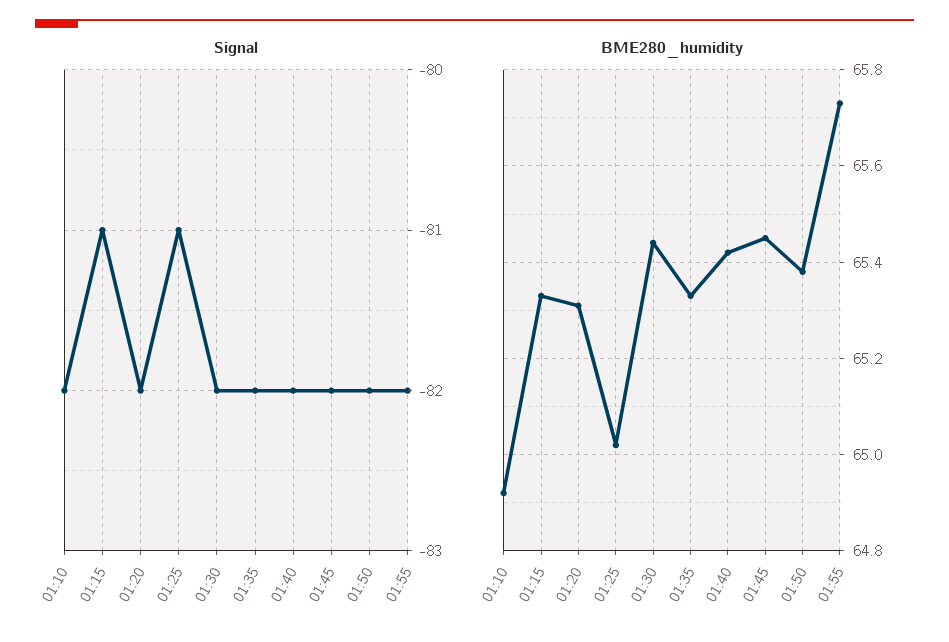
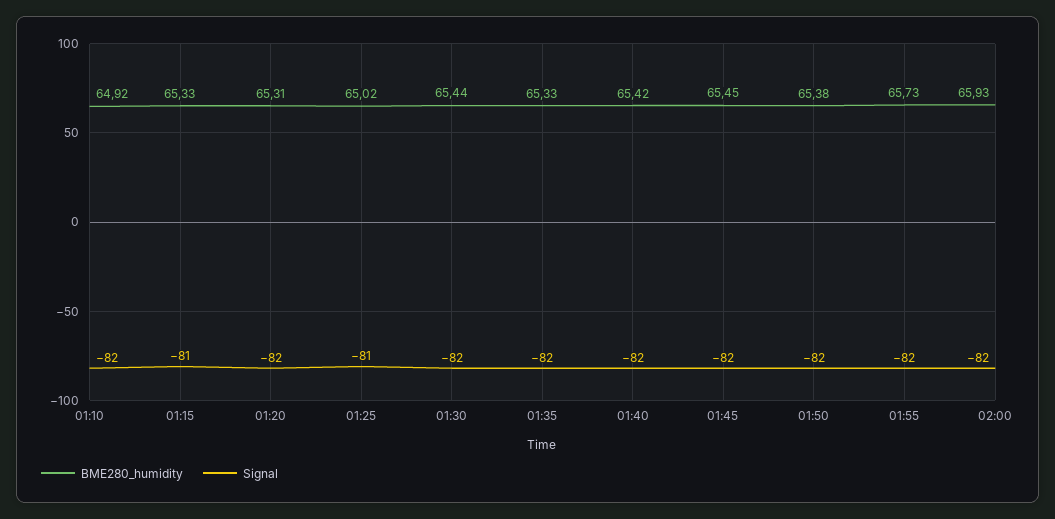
BME280_humidity, 02:00: none -> 65.93
Signal, 02:00: none -> -82

